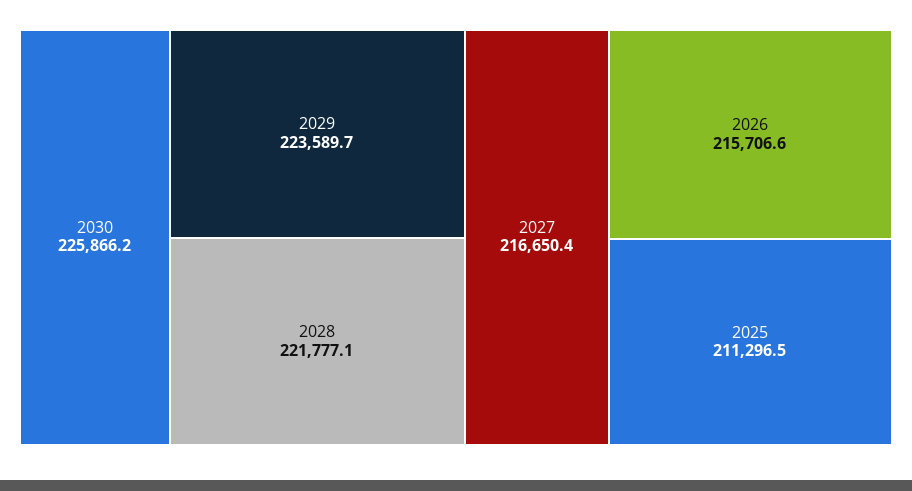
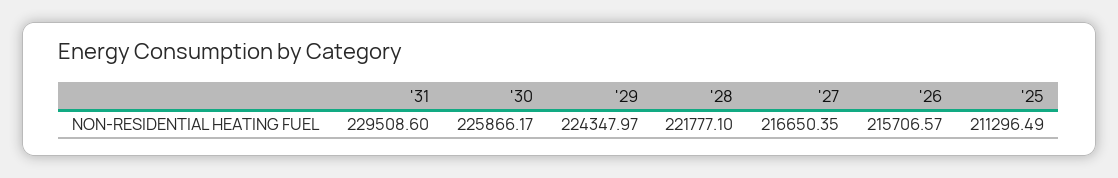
2029: 223589.7 -> 224347.97
'31: none -> 229508.6

